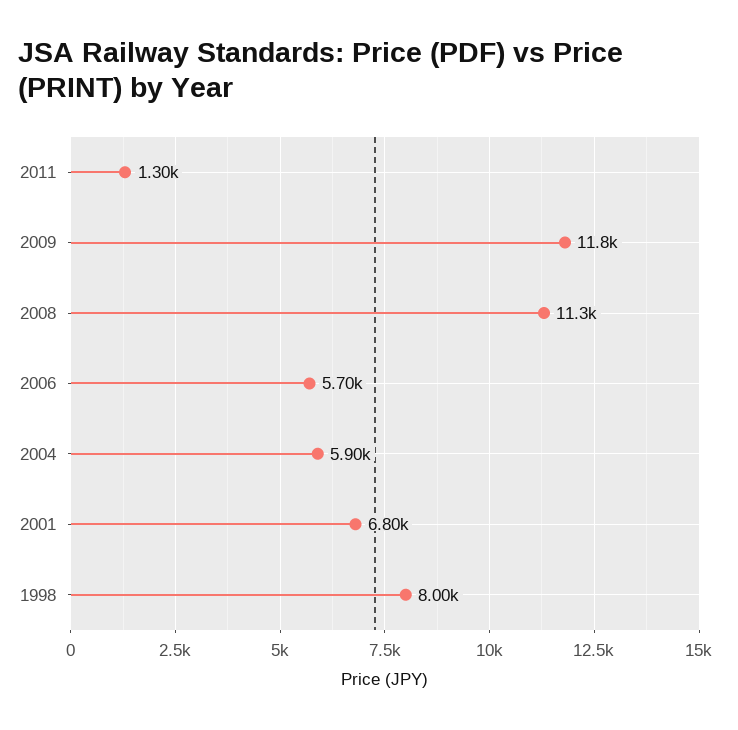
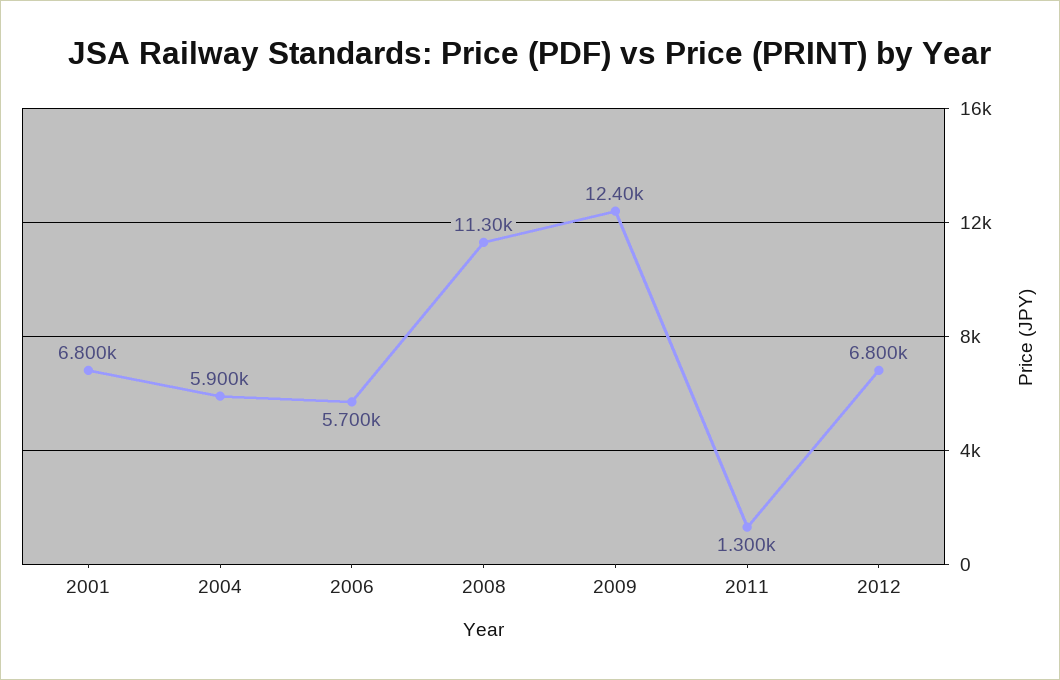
2009: 11800 -> 12400
1998: 8000 -> none
2012: none -> 6800

